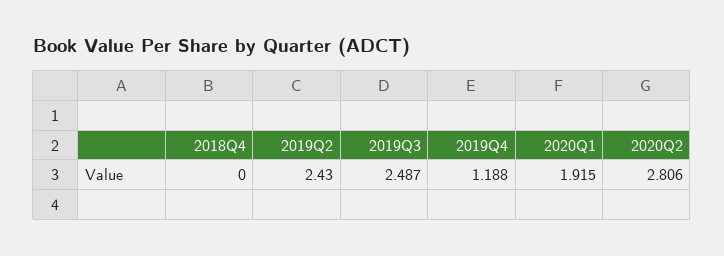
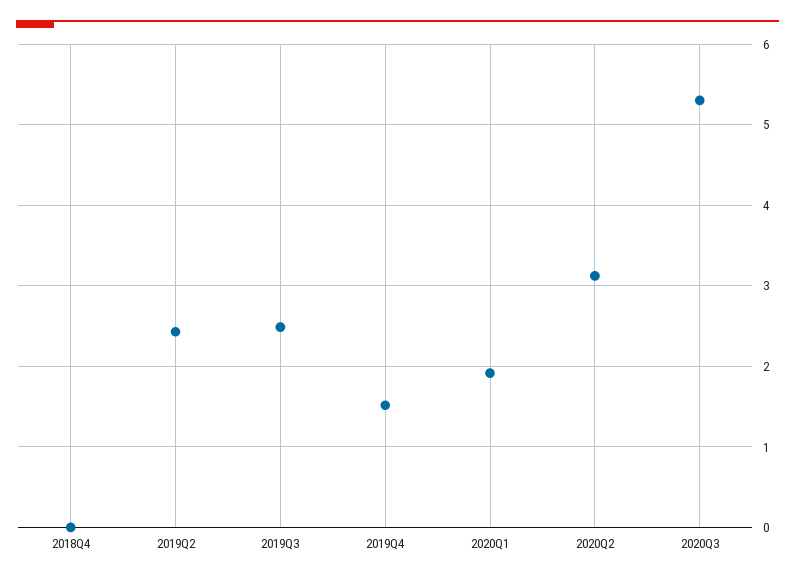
2019Q4: 1.188 -> 1.5
2020Q2: 2.806 -> 3.1
2020Q3: none -> 5.3

